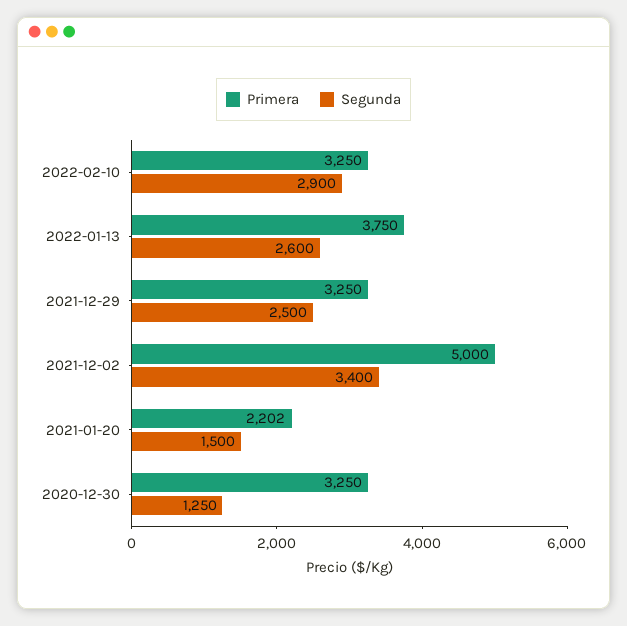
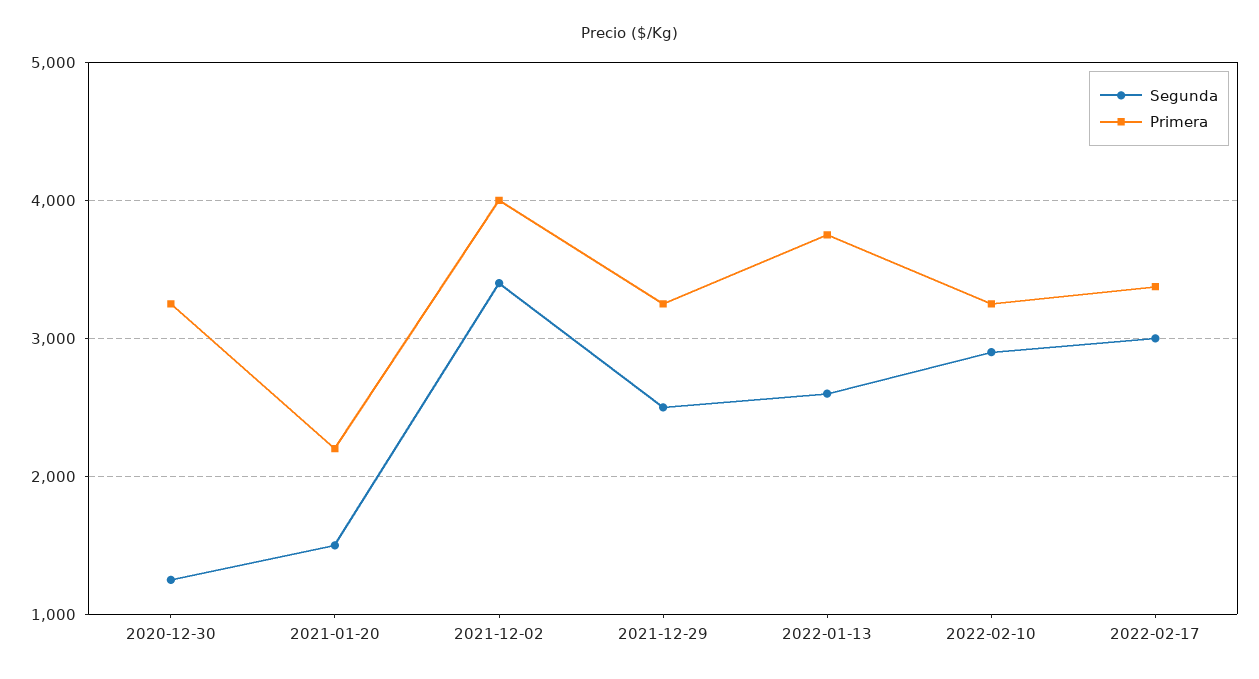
Primera, 2021-12-02: 5000 -> 4000
Segunda, 2022-02-17: none -> 3000
Primera, 2022-02-17: none -> 3400

